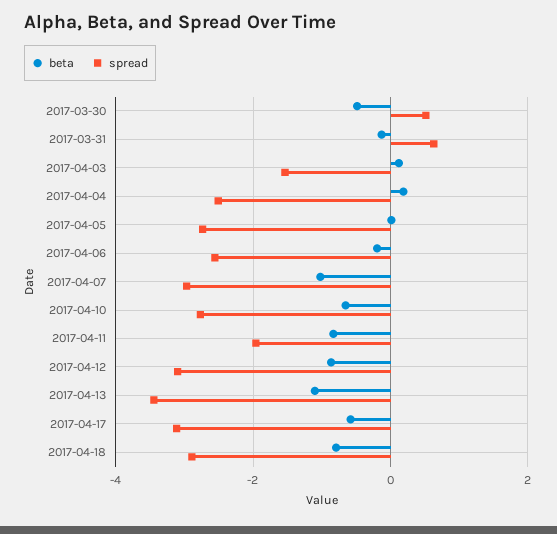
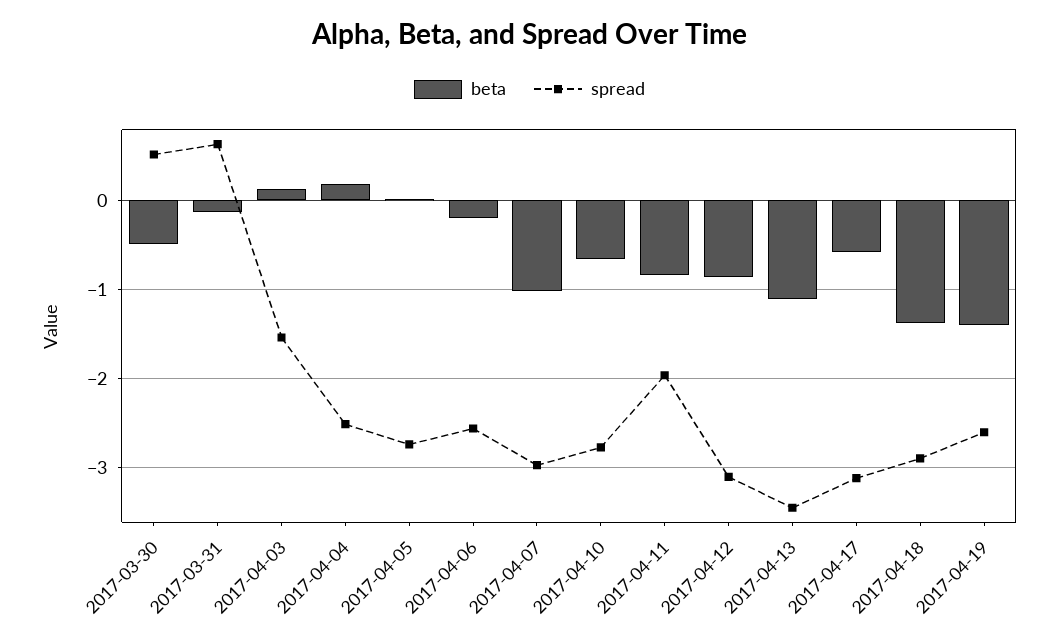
beta, 2017-04-18: -0.8 -> -1.4
beta, 2017-04-19: none -> -1.4
spread, 2017-04-19: none -> -2.6

